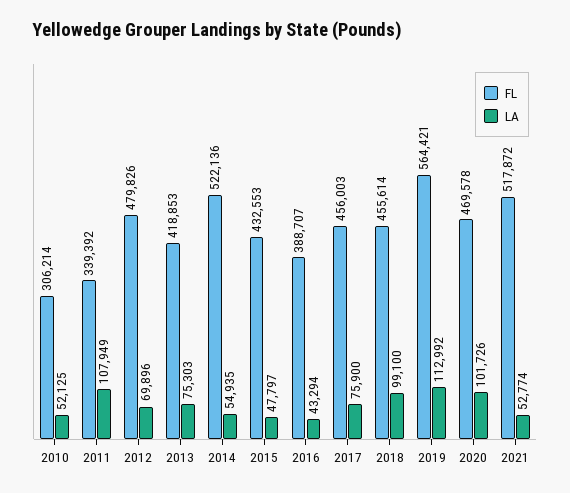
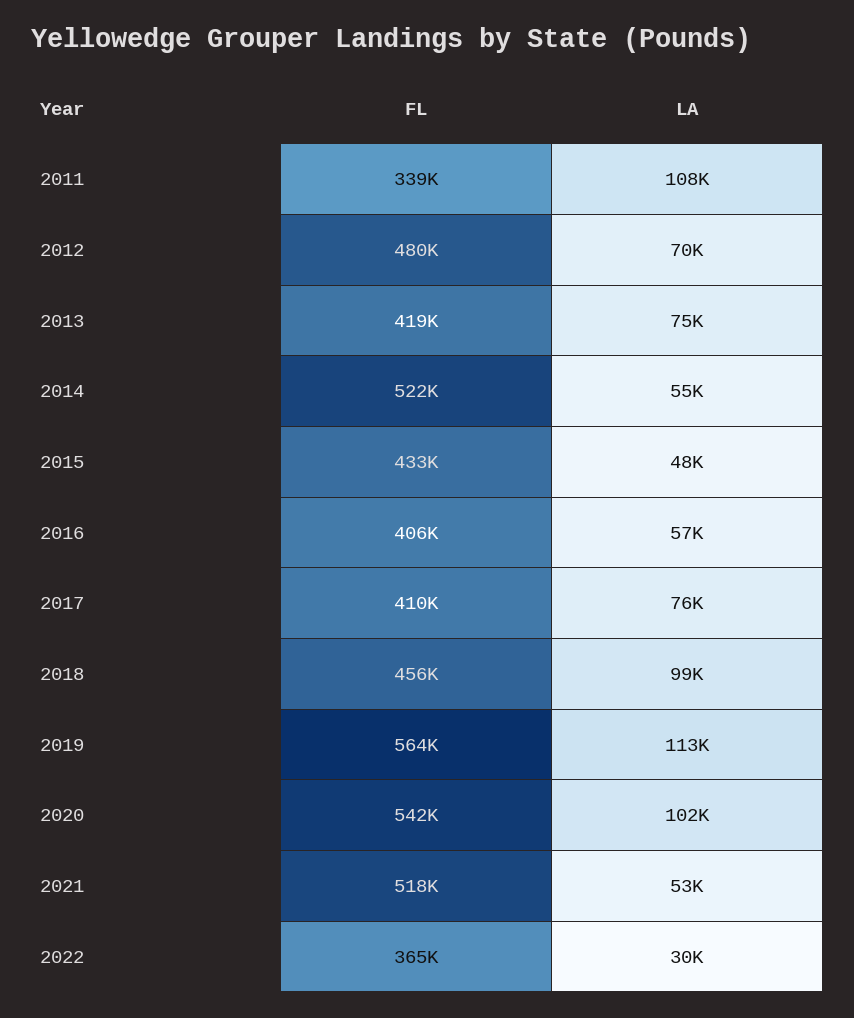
FL, 2010: 306214 -> none
LA, 2010: 52125 -> none
FL, 2016: 388707 -> 406000
LA, 2016: 43294 -> 57000
FL, 2017: 456003 -> 410000
FL, 2020: 469578 -> 542000
FL, 2022: none -> 365000
LA, 2022: none -> 30000

